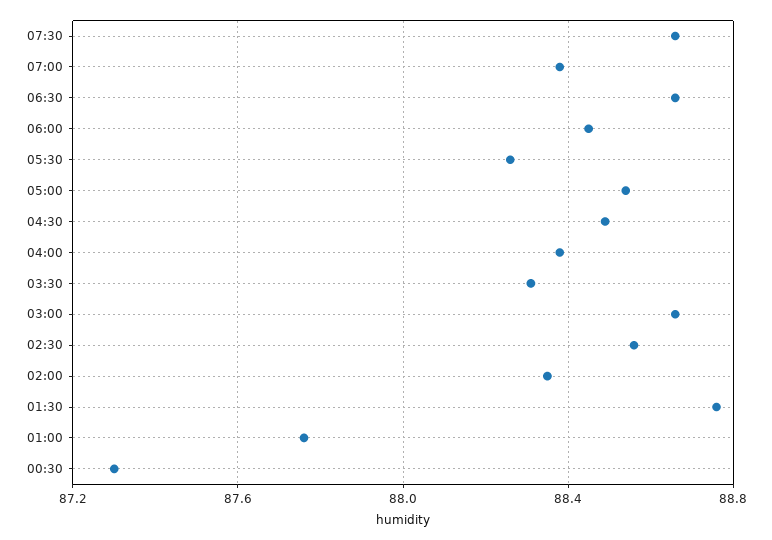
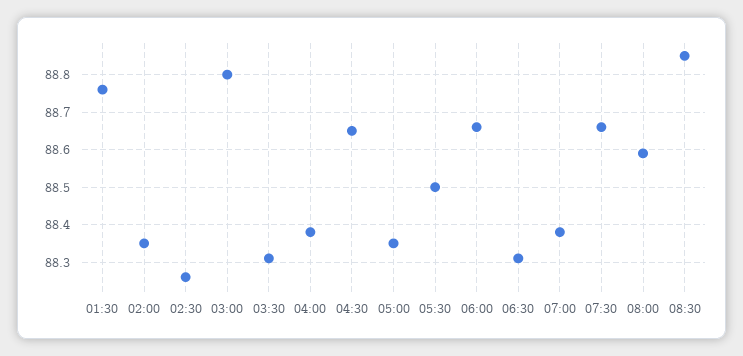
06:30: 88.65 -> 88.3
06:00: 88.45 -> 88.65
05:30: 88.25 -> 88.5
05:00: 88.55 -> 88.35
04:30: 88.5 -> 88.65
03:00: 88.65 -> 88.8
02:30: 88.55 -> 88.25
01:00: 87.75 -> none
00:30: 87.3 -> none
08:00: none -> 88.6
08:30: none -> 88.85

